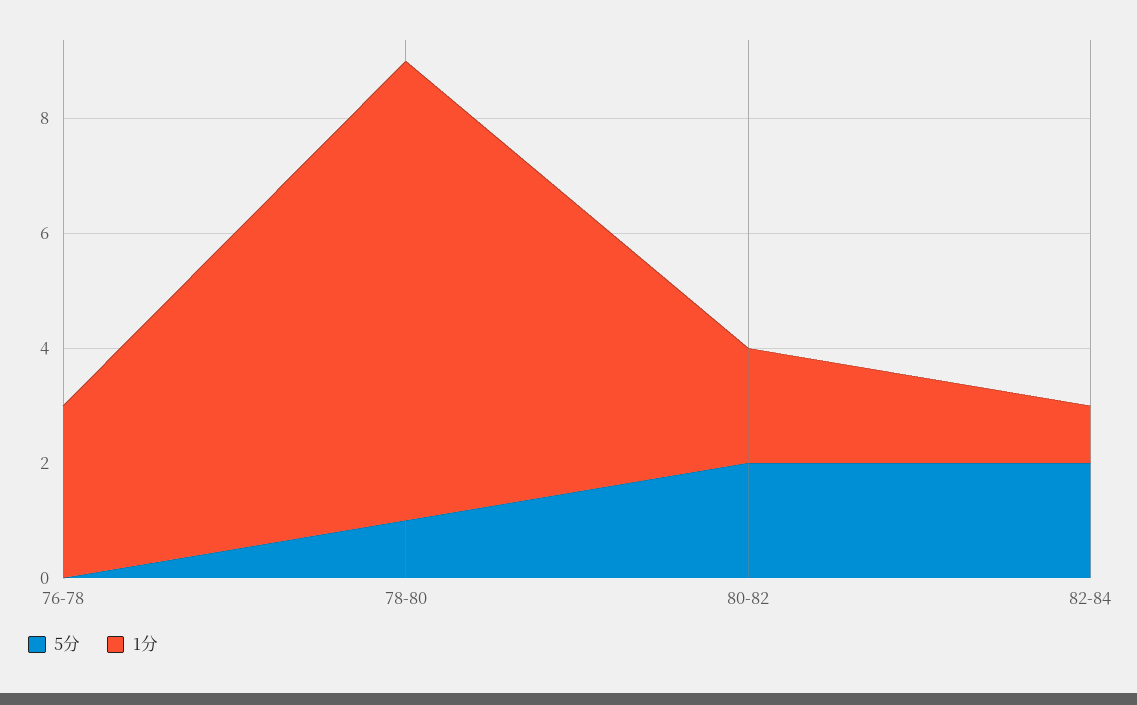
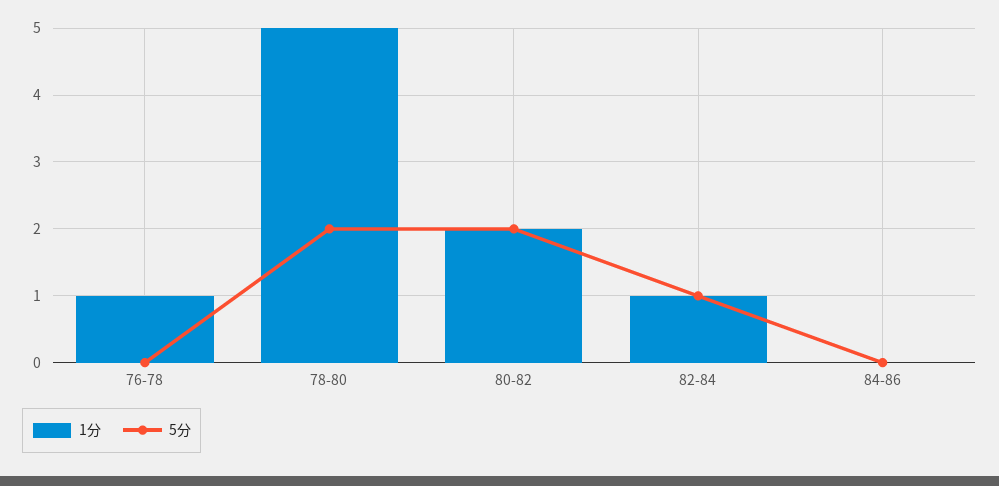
1分, 76-78: 3 -> 1
5分, 78-80: 1 -> 2
1分, 78-80: 8 -> 5
5分, 82-84: 2 -> 1
1分, 84-86: none -> 0
5分, 84-86: none -> 0

